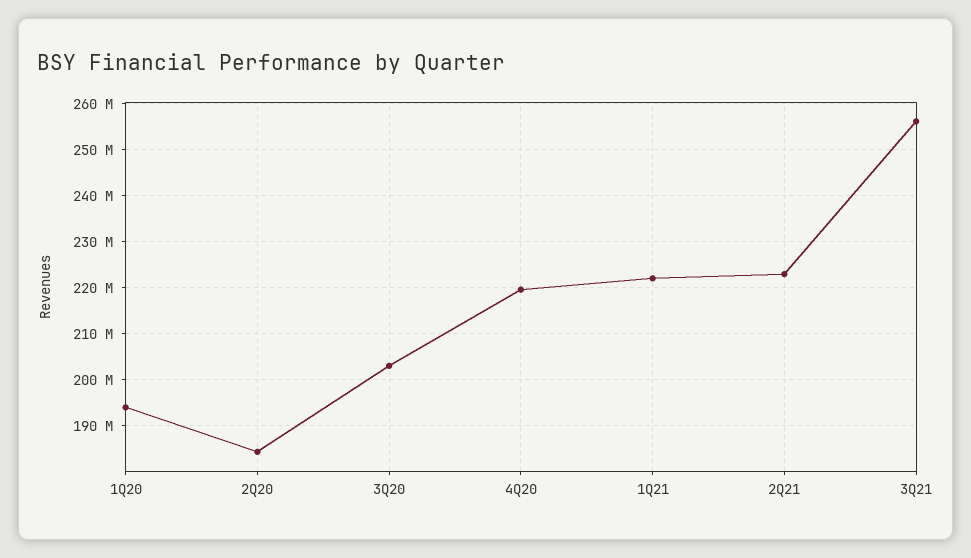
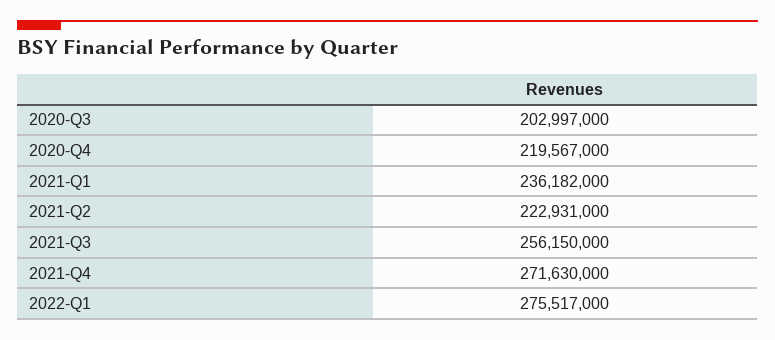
1Q20: 194000000 -> none
2Q20: 184000000 -> none
1Q21: 222000000 -> 236182000
2021-Q4: none -> 271630000
2022-Q1: none -> 275517000

